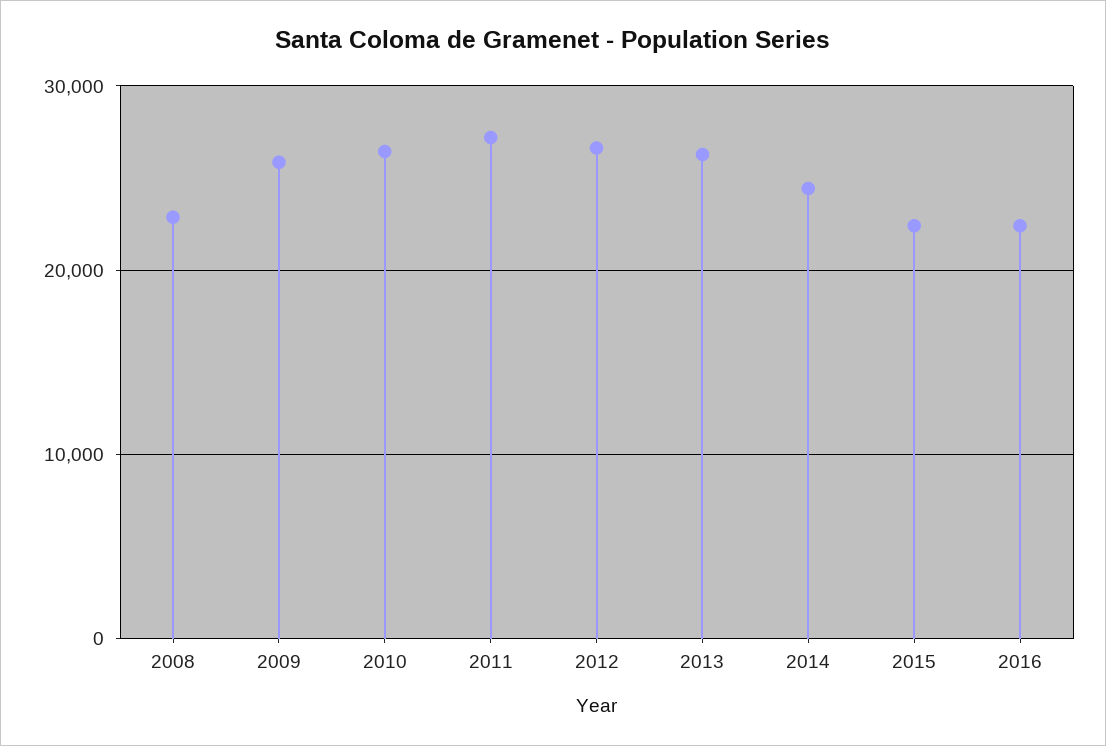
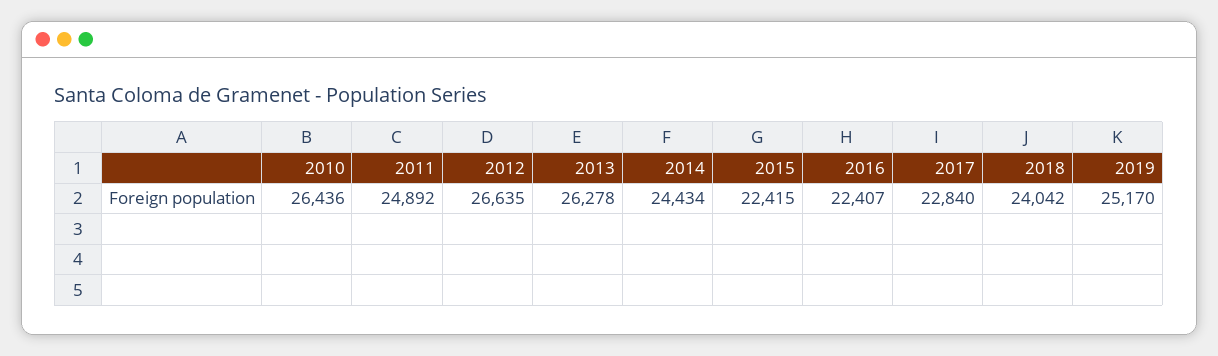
2008: 23000 -> none
2009: 26000 -> none
2011: 27000 -> 24892
2017: none -> 22840
2018: none -> 24042
2019: none -> 25170

